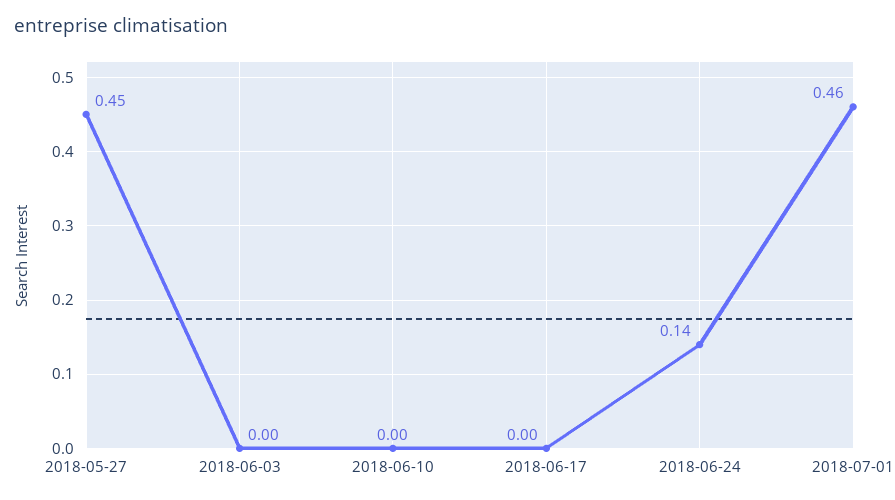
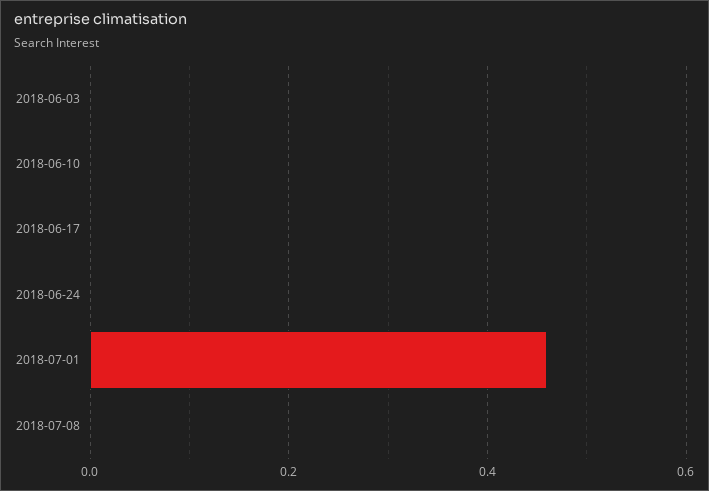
2018-05-27: 0.45 -> none
2018-06-24: 0.14 -> 0
2018-07-08: none -> 0

